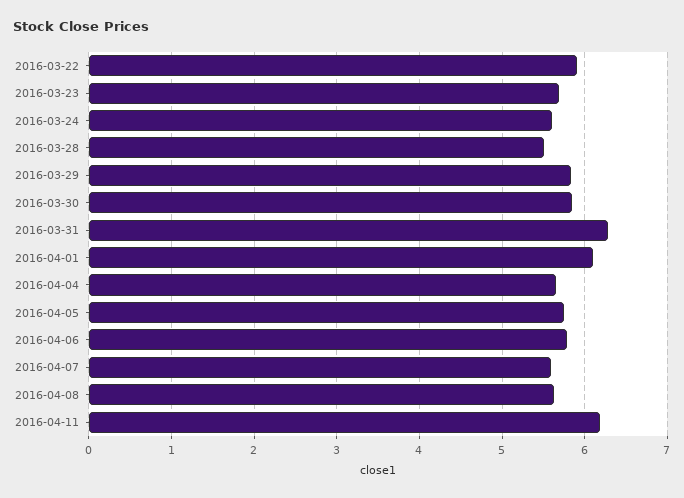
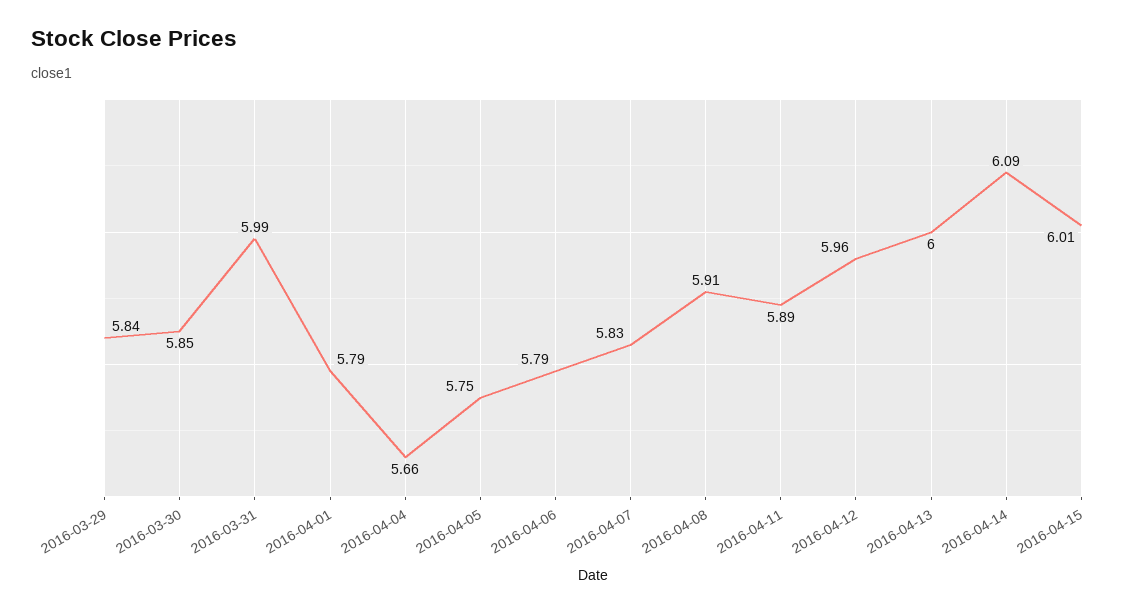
2016-03-22: 5.9 -> none
2016-03-23: 5.7 -> none
2016-03-24: 5.6 -> none
2016-03-28: 5.5 -> none
2016-03-31: 6.3 -> 5.99
2016-04-01: 6.1 -> 5.79
2016-04-07: 5.6 -> 5.83
2016-04-08: 5.6 -> 5.91
2016-04-11: 6.2 -> 5.89
2016-04-12: none -> 5.96
2016-04-13: none -> 6
2016-04-14: none -> 6.09
2016-04-15: none -> 6.01

